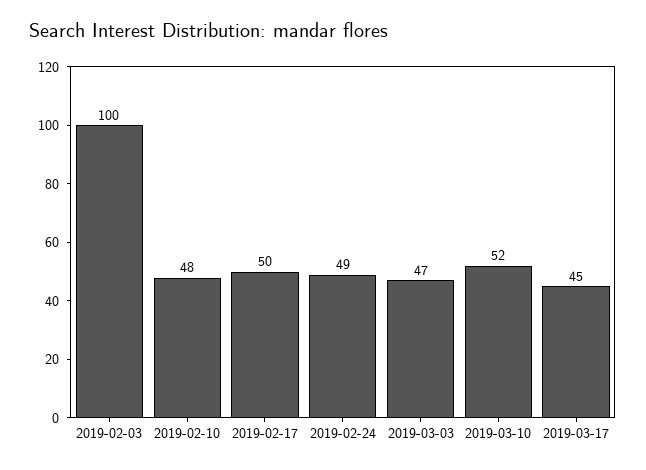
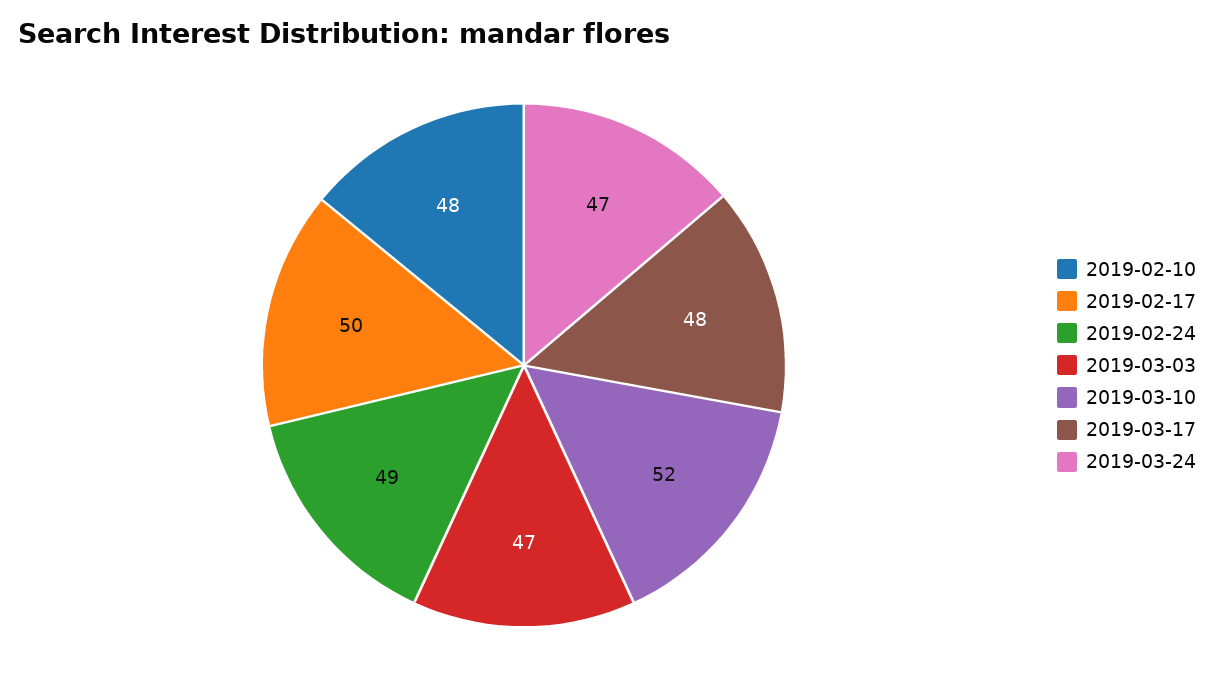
2019-02-03: 100 -> none
2019-03-17: 45 -> 48
2019-03-24: none -> 47

